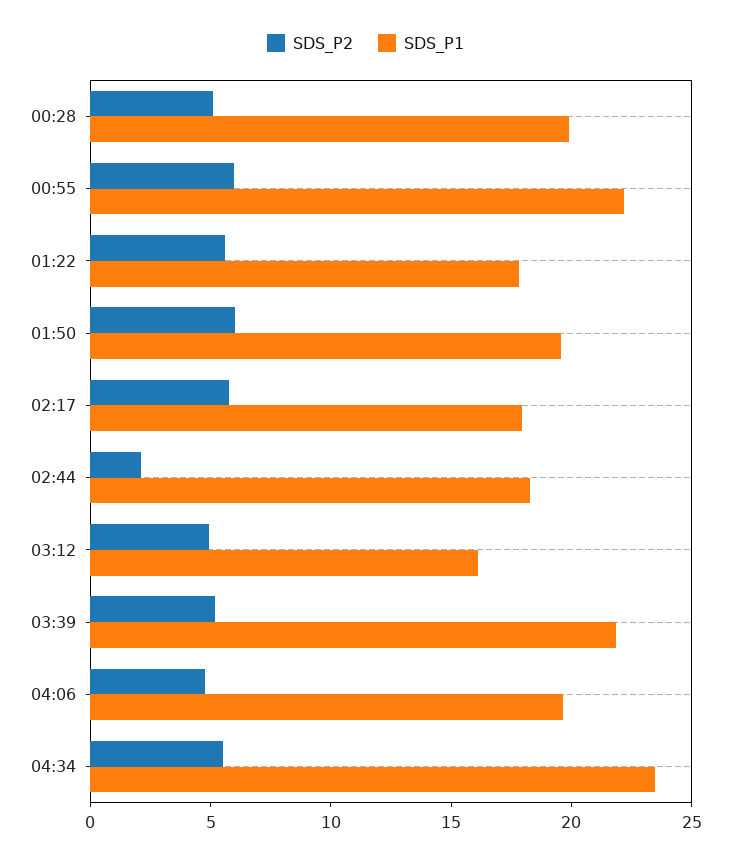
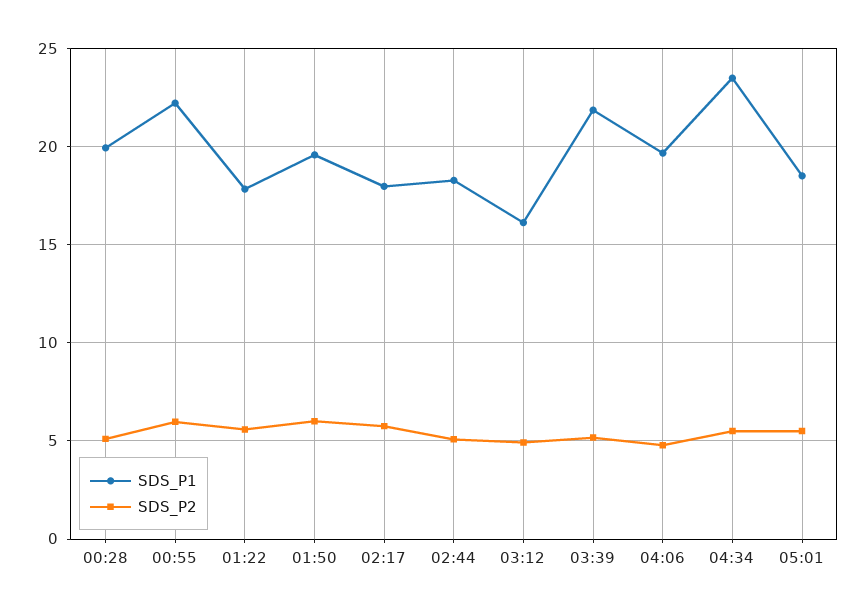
SDS_P2, 02:44: 2 -> 5
SDS_P1, 05:01: none -> 18.5
SDS_P2, 05:01: none -> 5.5

